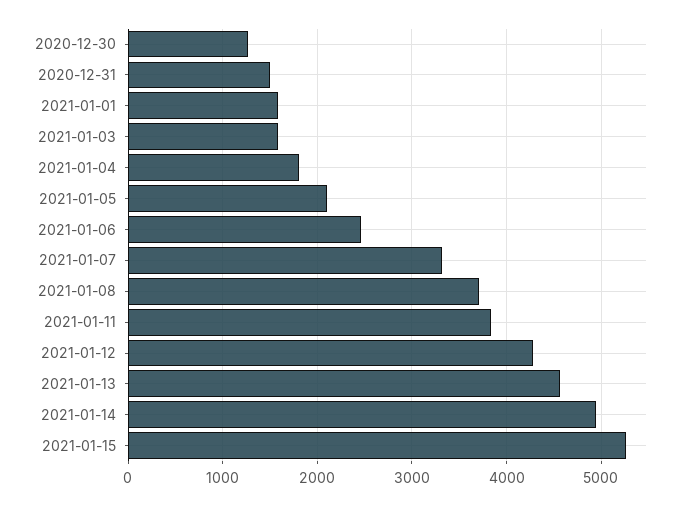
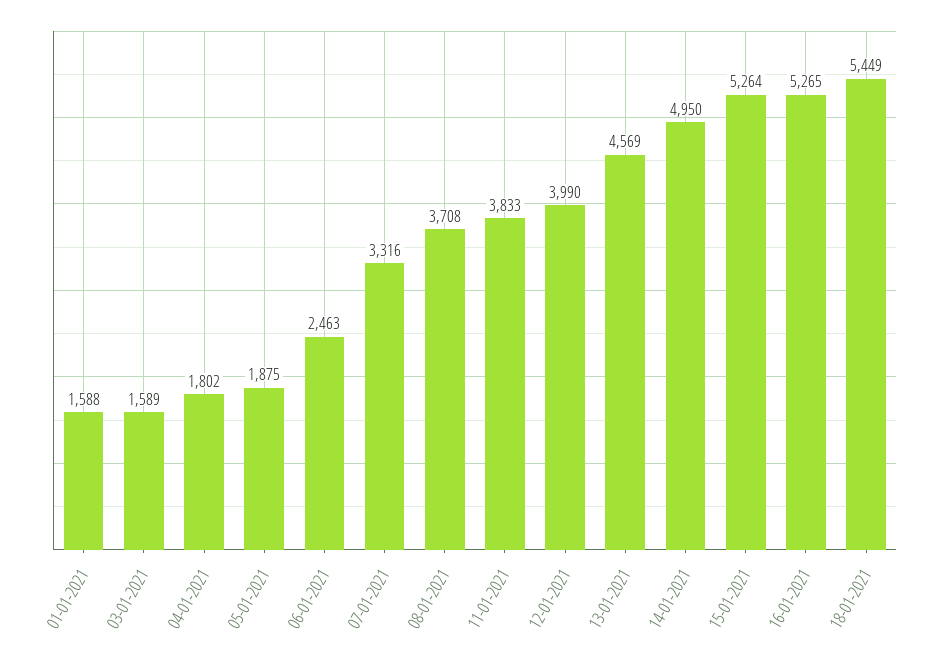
2020-12-30: 1300 -> none
2020-12-31: 1500 -> none
2021-01-05: 2100 -> 1875
2021-01-12: 4300 -> 3990
16-01-2021: none -> 5265
18-01-2021: none -> 5449

